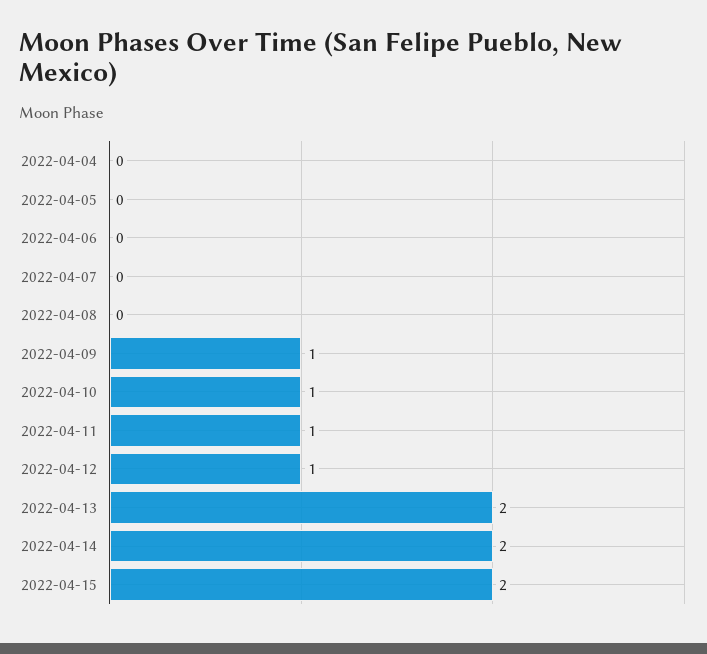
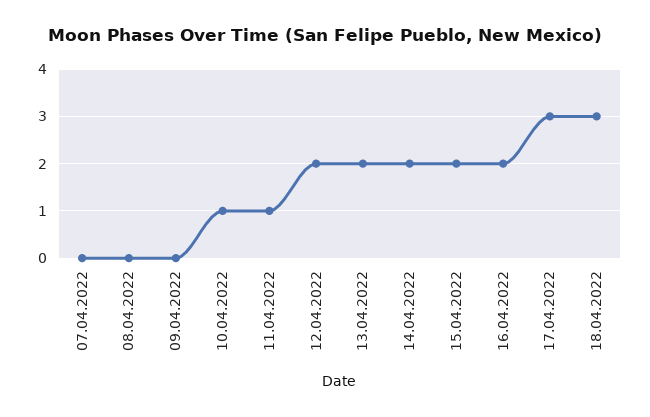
2022-04-04: 0 -> none
2022-04-05: 0 -> none
2022-04-06: 0 -> none
2022-04-09: 1 -> 0
2022-04-12: 1 -> 2
16.04.2022: none -> 2
17.04.2022: none -> 3
18.04.2022: none -> 3

